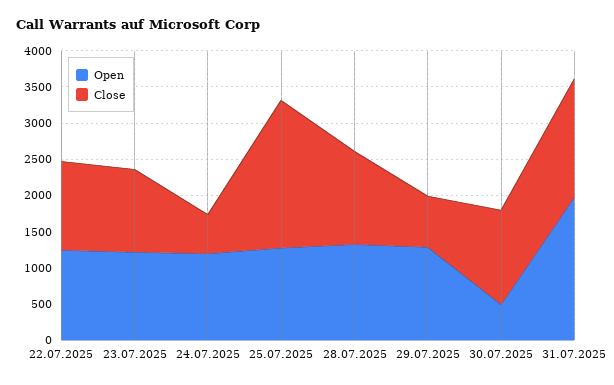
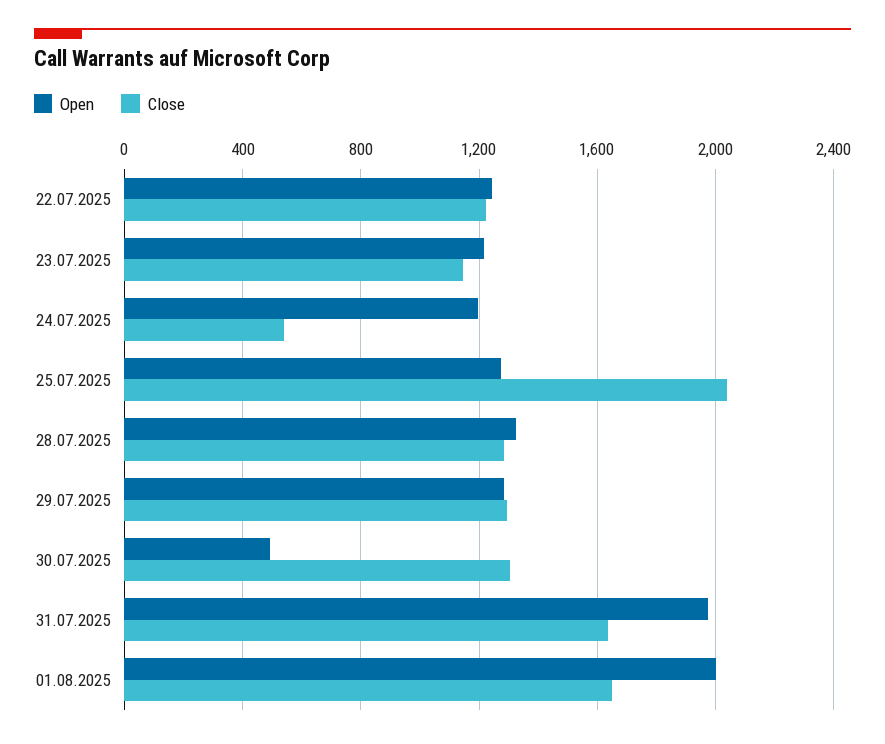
Close, 29.07.2025: 750 -> 1300
Open, 01.08.2025: none -> 2000
Close, 01.08.2025: none -> 1650

